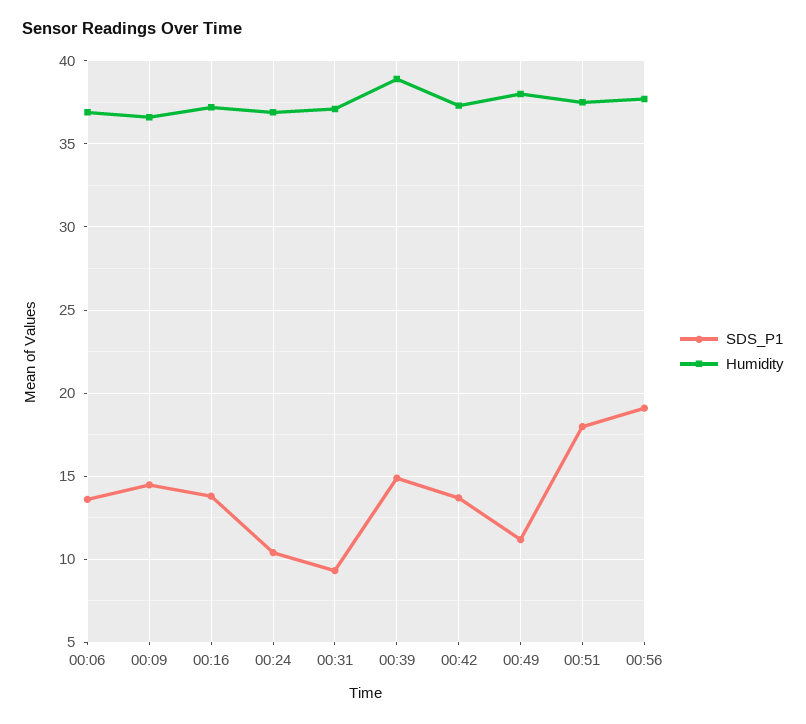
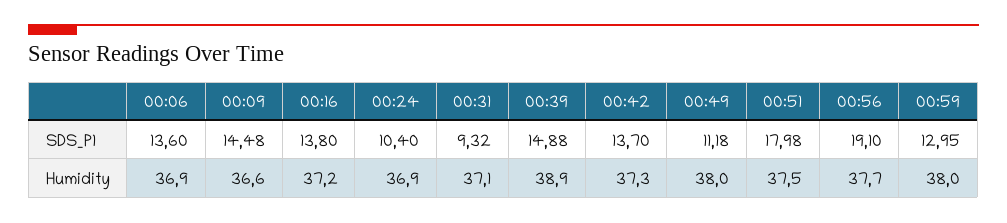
SDS_P1, 00:59: none -> 12.95
Humidity, 00:59: none -> 38

